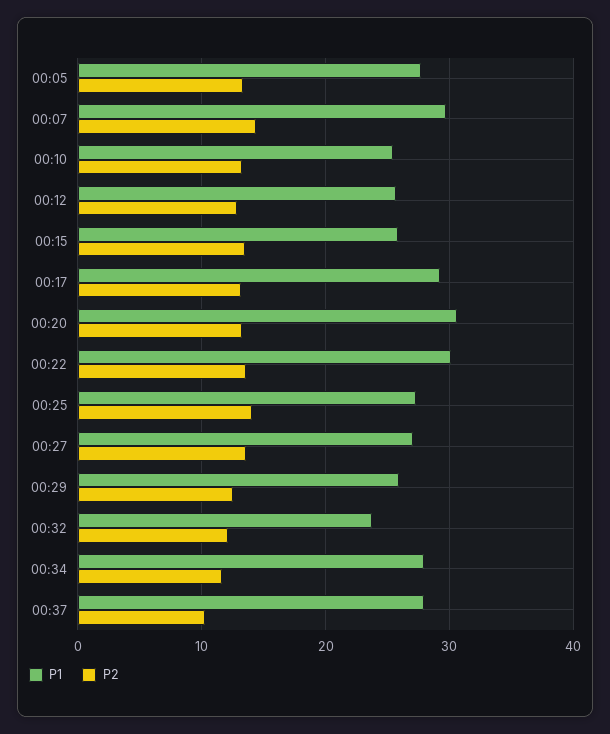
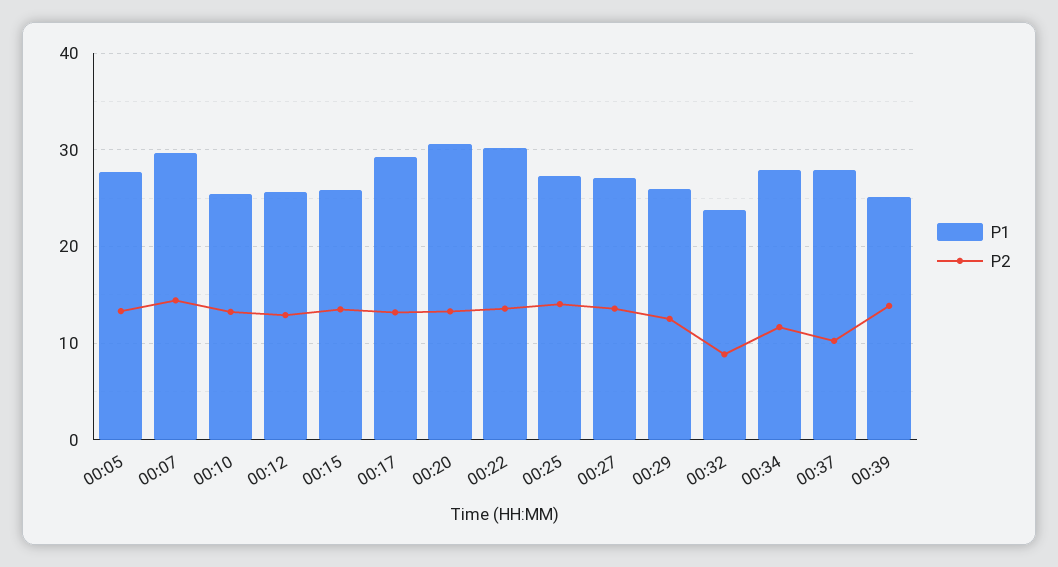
P2, 00:32: 12 -> 9
P1, 00:39: none -> 25
P2, 00:39: none -> 14

